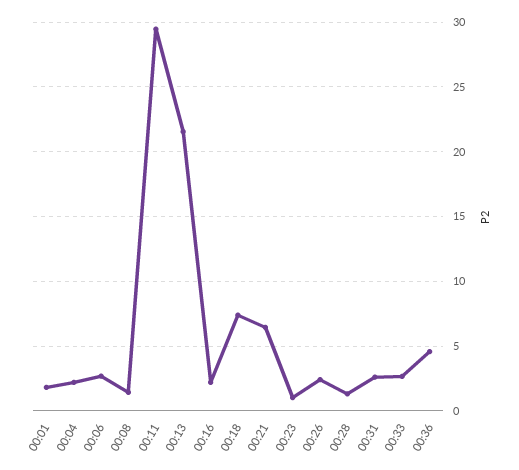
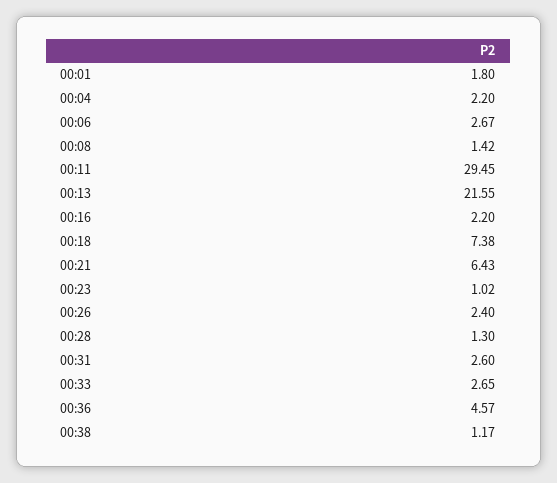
00:38: none -> 1.17

